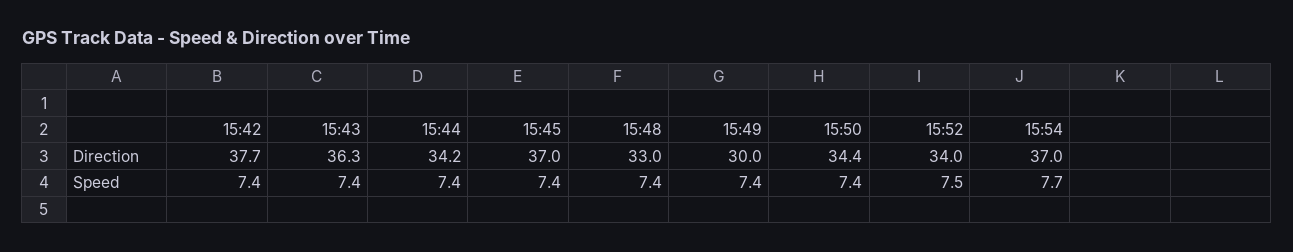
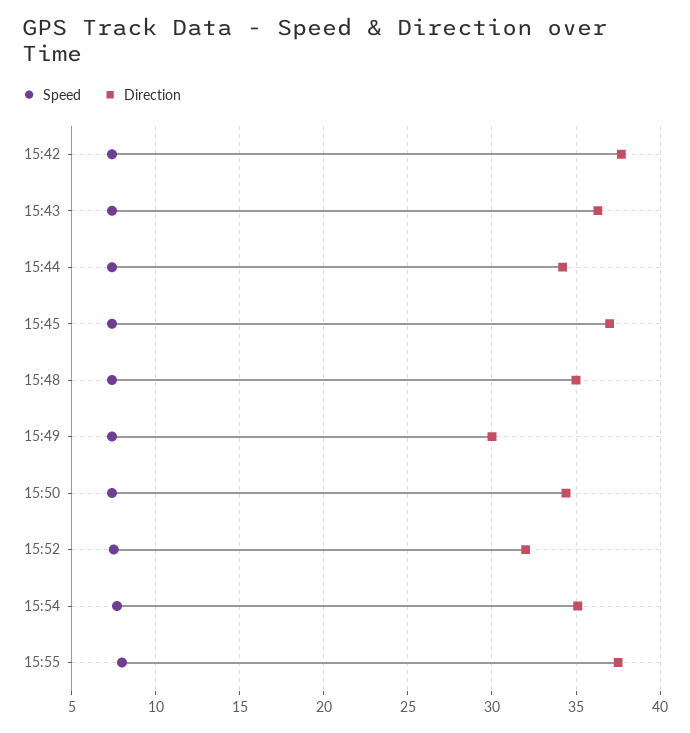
Direction, 15:48: 33 -> 35
Direction, 15:52: 34 -> 32
Direction, 15:54: 37 -> 35
Speed, 15:55: none -> 8
Direction, 15:55: none -> 37.5

